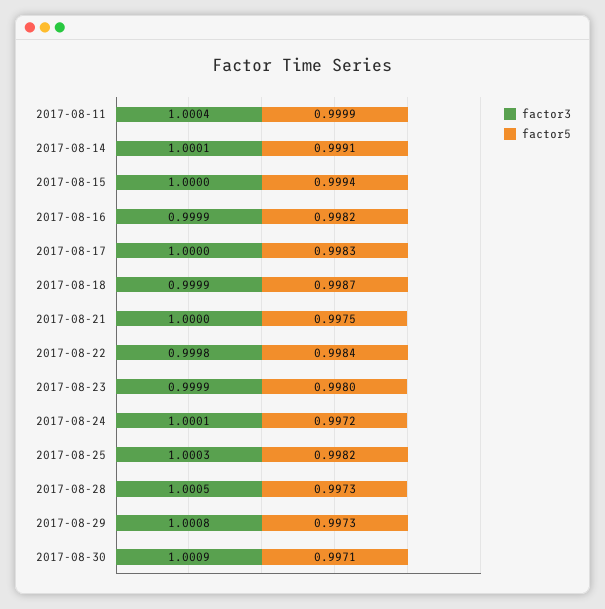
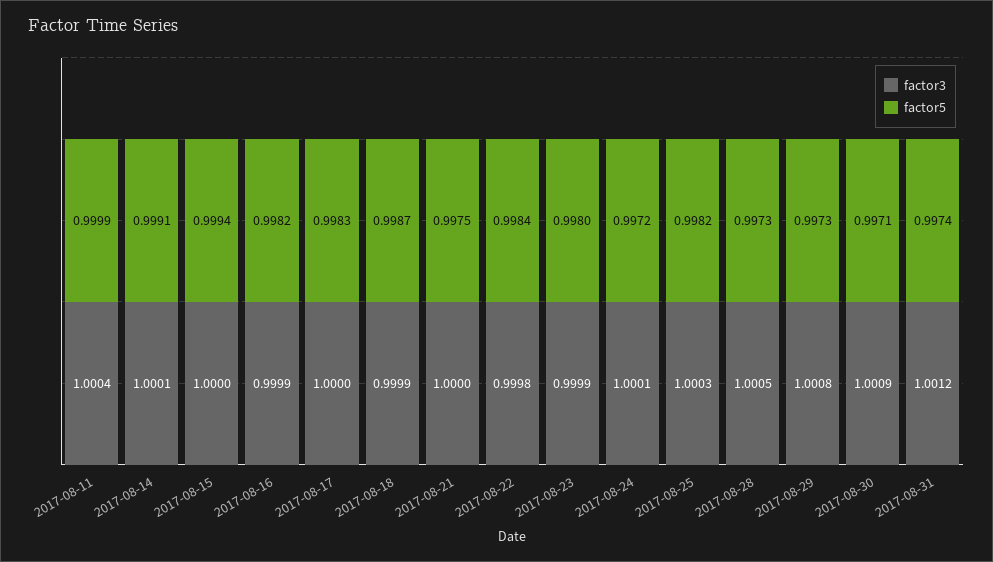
factor3, 2017-08-31: none -> 1.0012
factor5, 2017-08-31: none -> 0.9974

